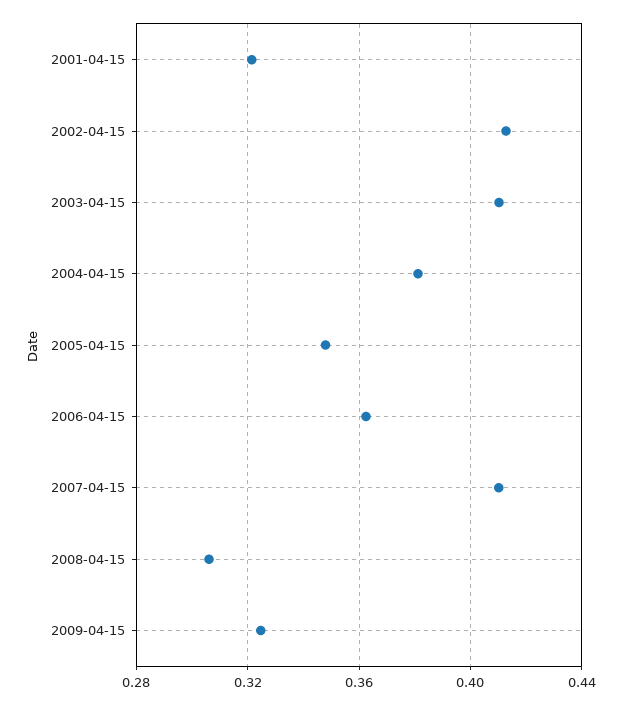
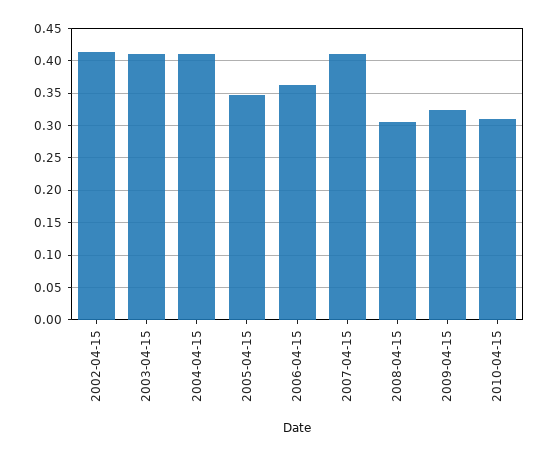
2001-04-15: 0.32 -> none
2004-04-15: 0.38 -> 0.41
2010-04-15: none -> 0.31

